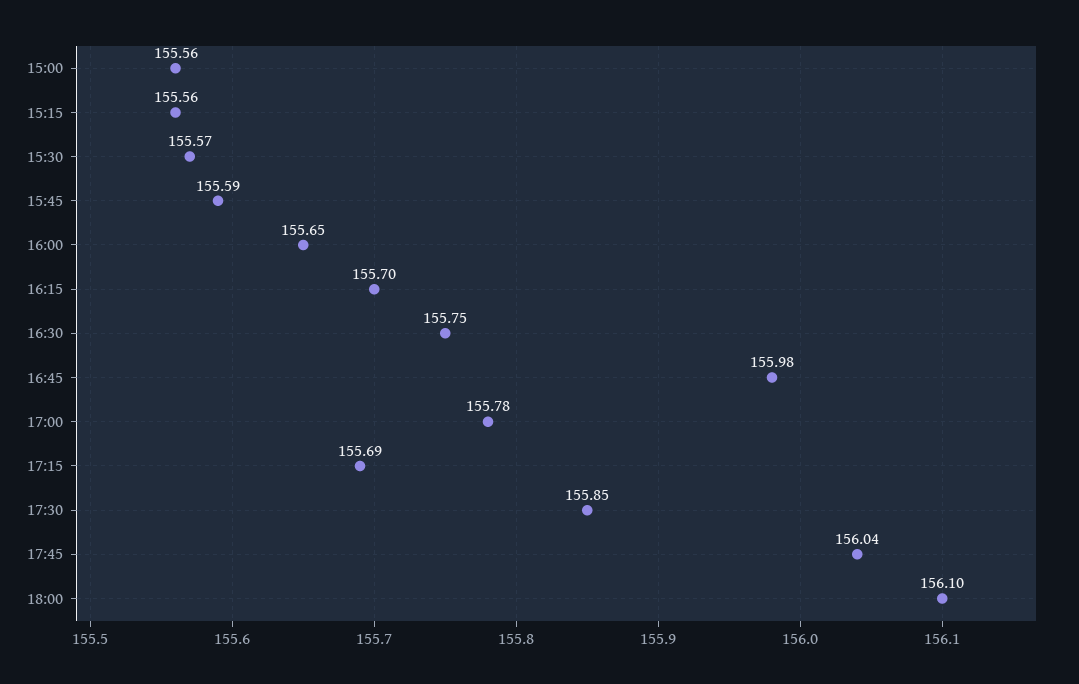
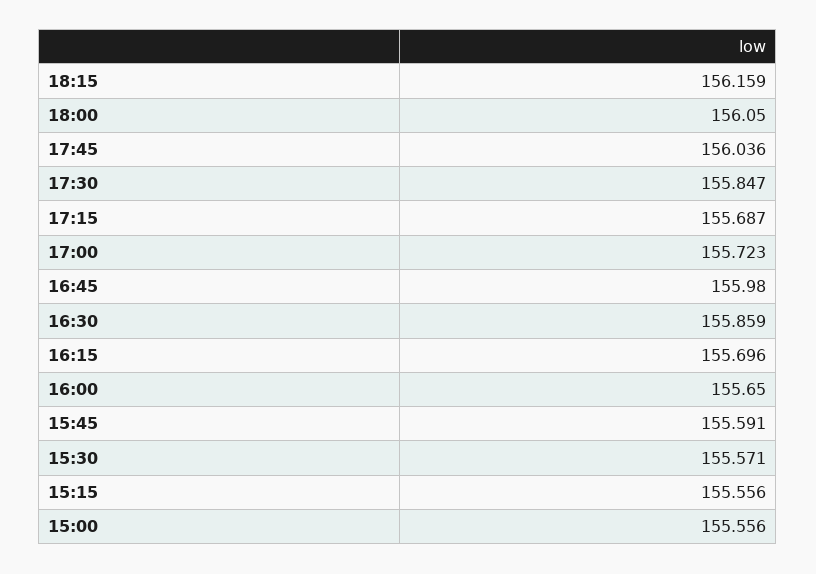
16:30: 155.75 -> 155.859
17:00: 155.78 -> 155.723
18:00: 156.1 -> 156.05
18:15: none -> 156.159

